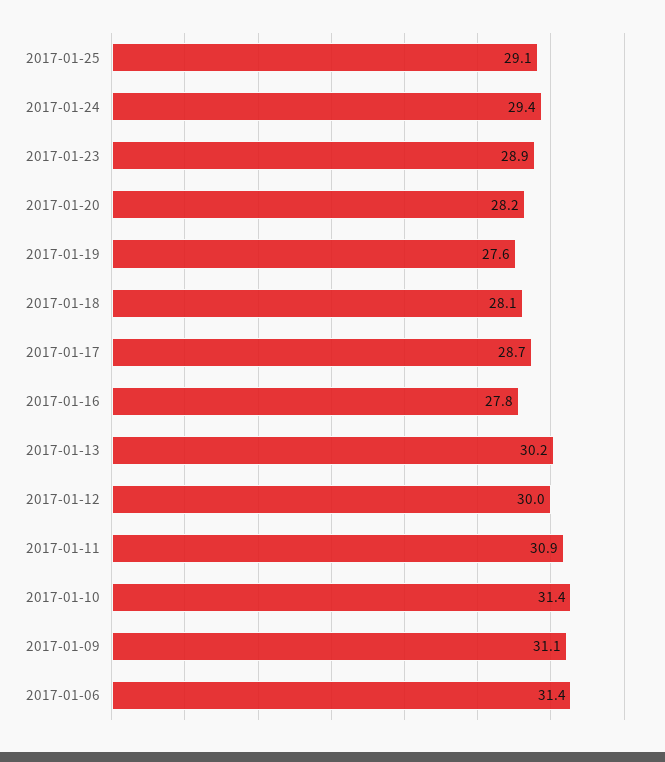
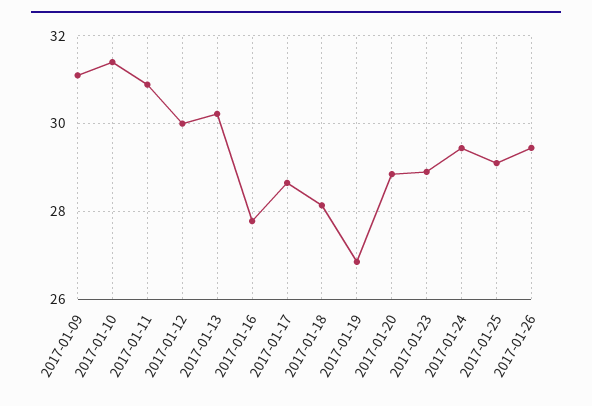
2017-01-20: 28.2 -> 28.8
2017-01-19: 27.6 -> 26.8
2017-01-06: 31.4 -> none
2017-01-26: none -> 29.4

